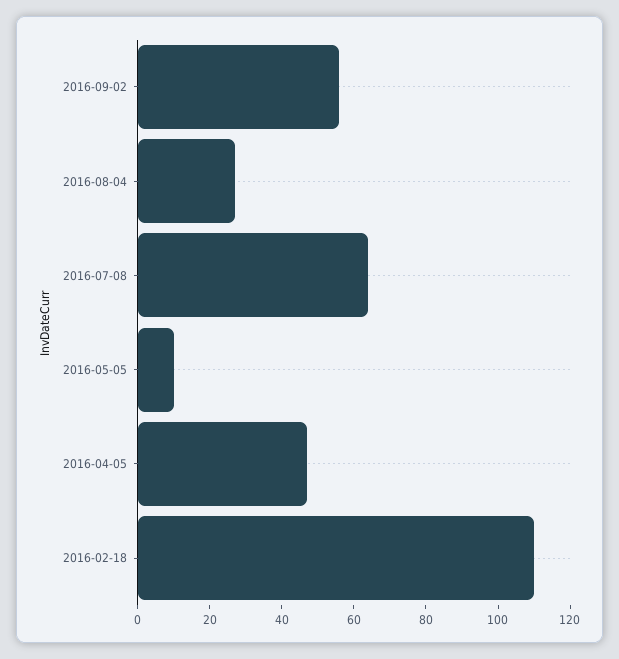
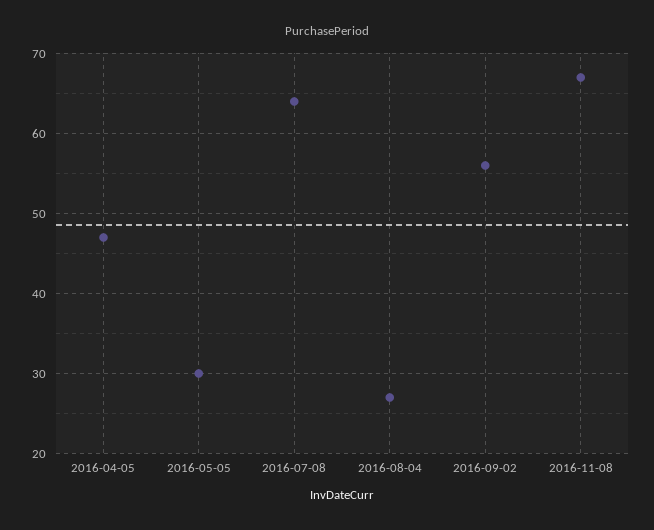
2016-05-05: 10 -> 30
2016-02-18: 110 -> none
2016-11-08: none -> 67

